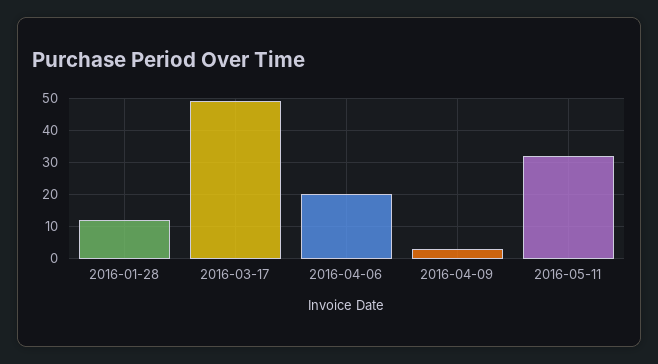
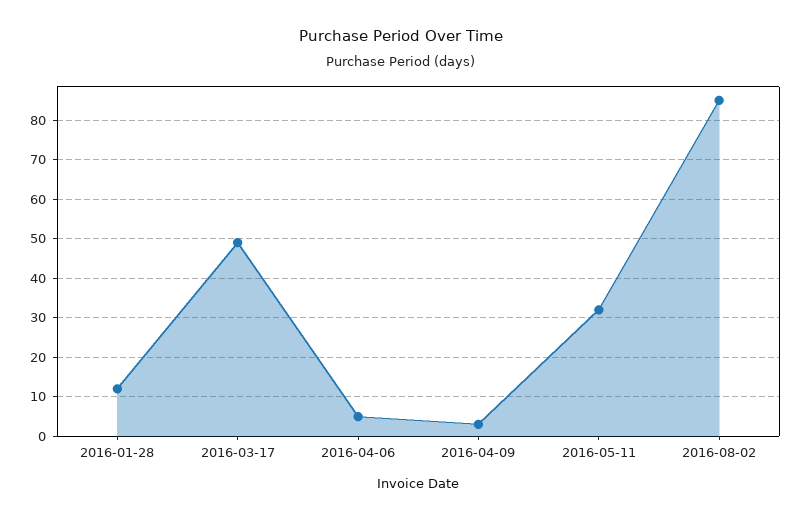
2016-04-06: 20 -> 5
2016-08-02: none -> 85

